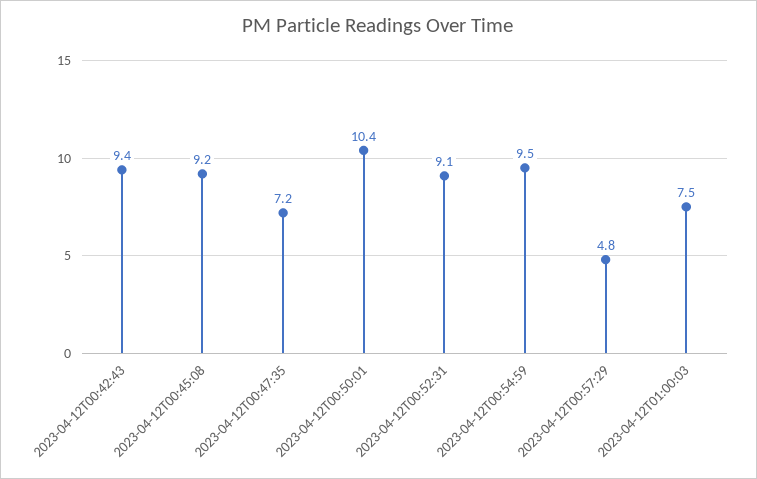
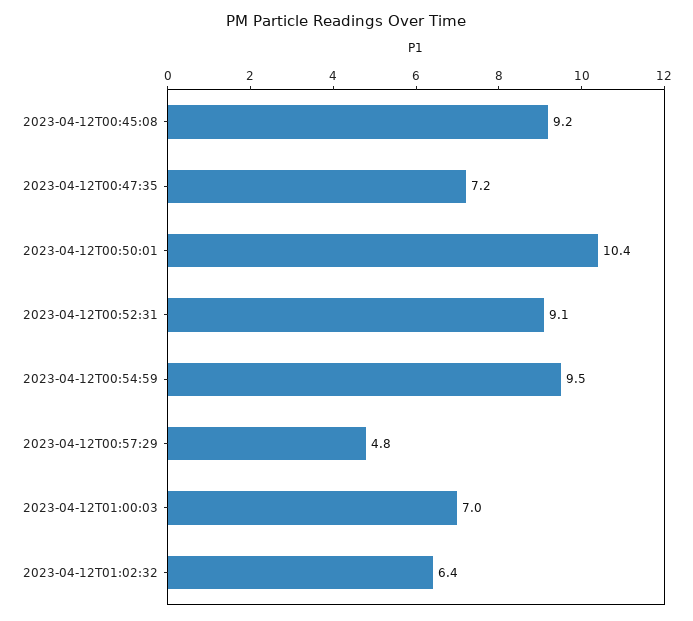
2023-04-12T00:42:43: 9.4 -> none
2023-04-12T01:00:03: 7.5 -> 7
2023-04-12T01:02:32: none -> 6.4

